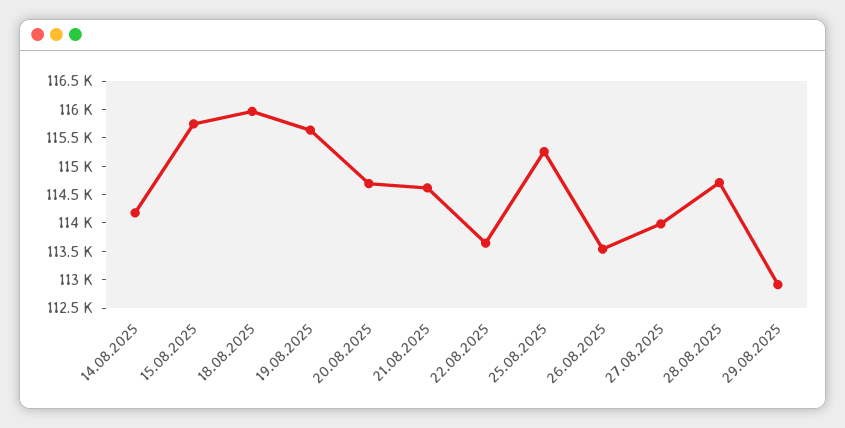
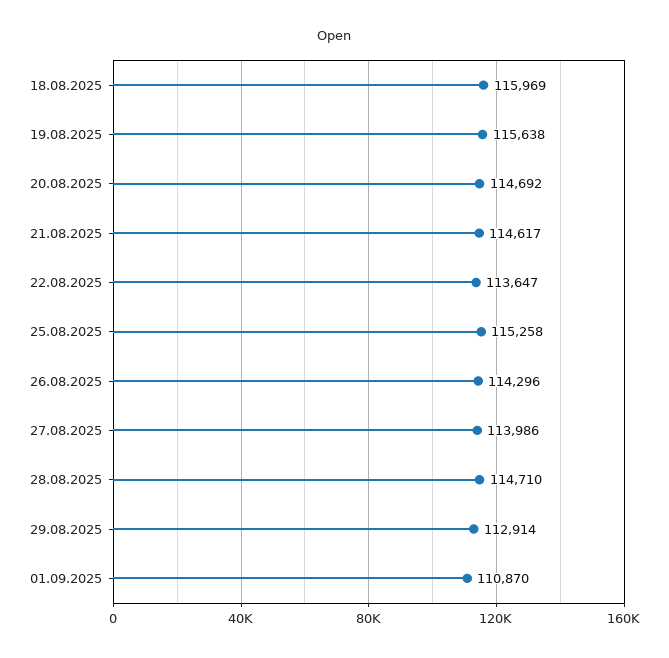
14.08.2025: 114250 -> none
15.08.2025: 115750 -> none
26.08.2025: 113500 -> 114296
01.09.2025: none -> 110870

